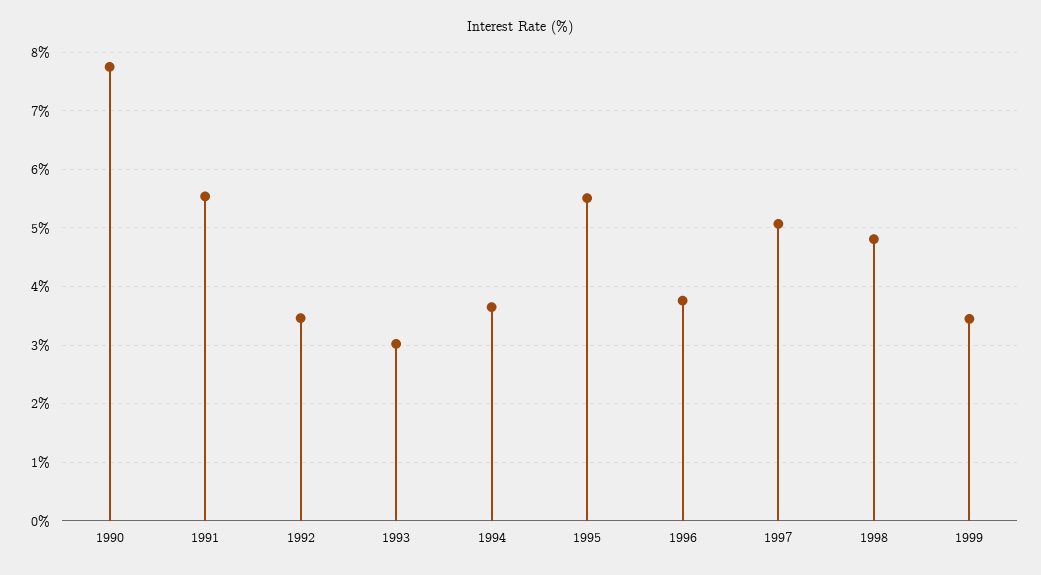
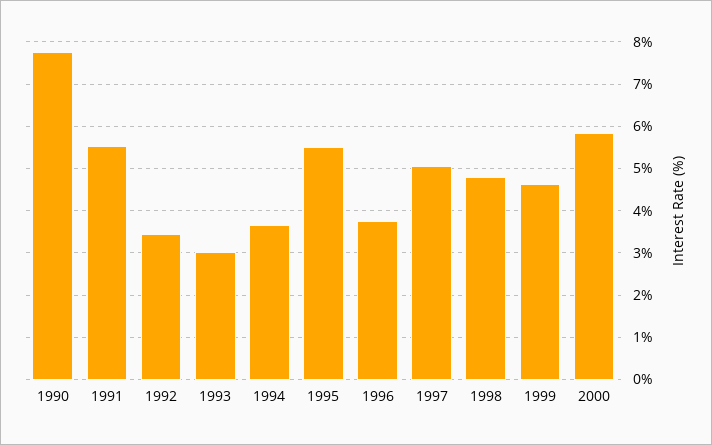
1999: 3.4 -> 4.6
2000: none -> 5.8

